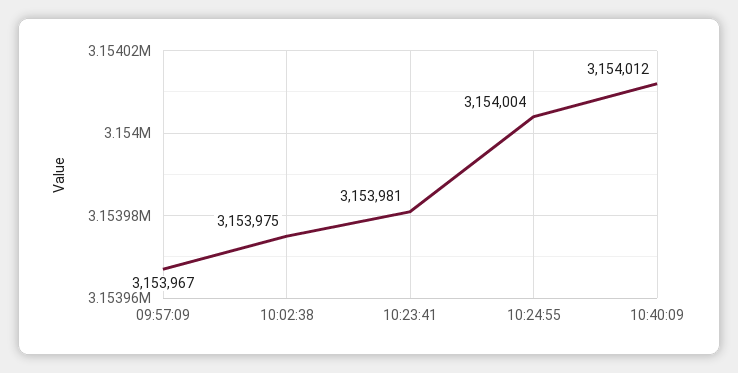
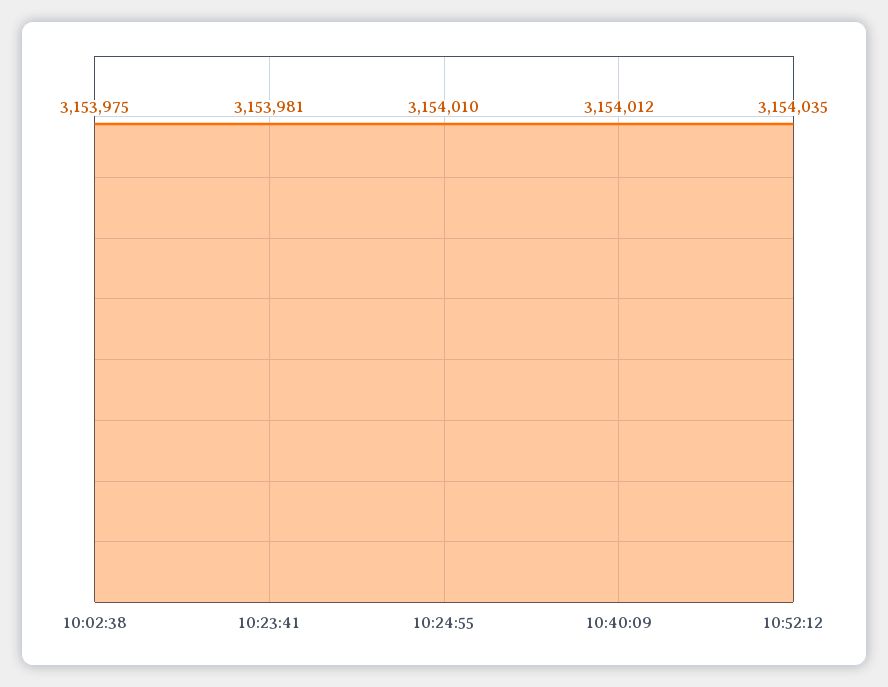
09:57:09: 3153967 -> none
10:24:55: 3154004 -> 3154010
10:52:12: none -> 3154035

